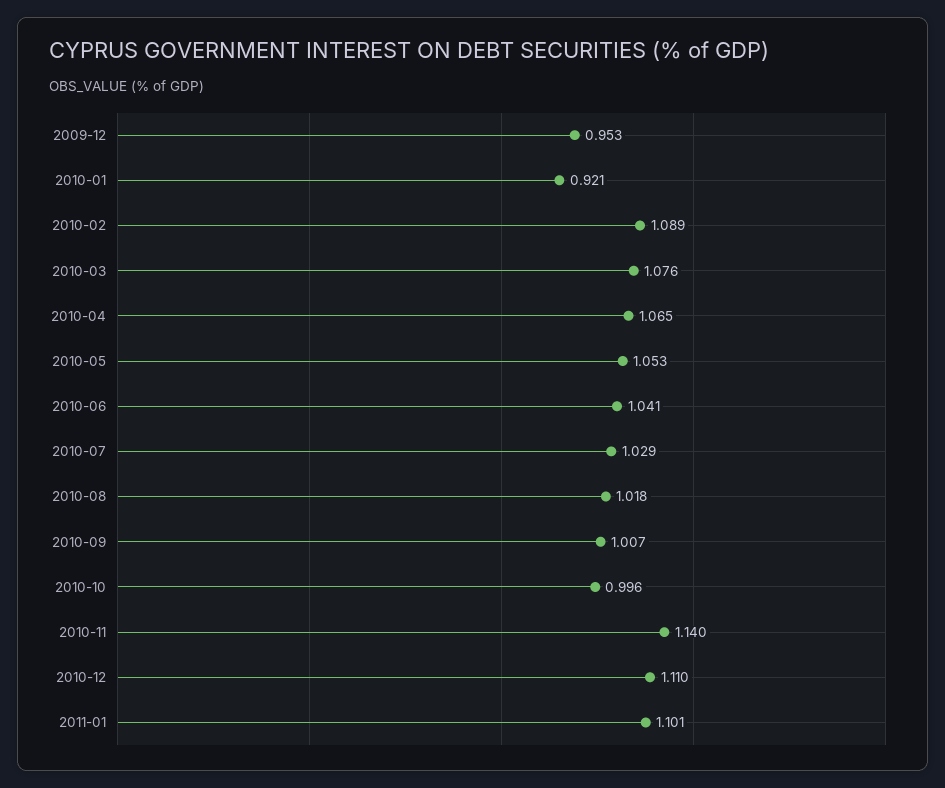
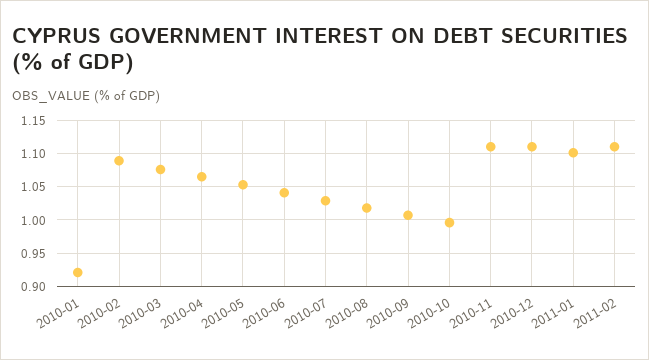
2009-12: 0.953 -> none
2010-11: 1.14 -> 1.11
2011-02: none -> 1.11

